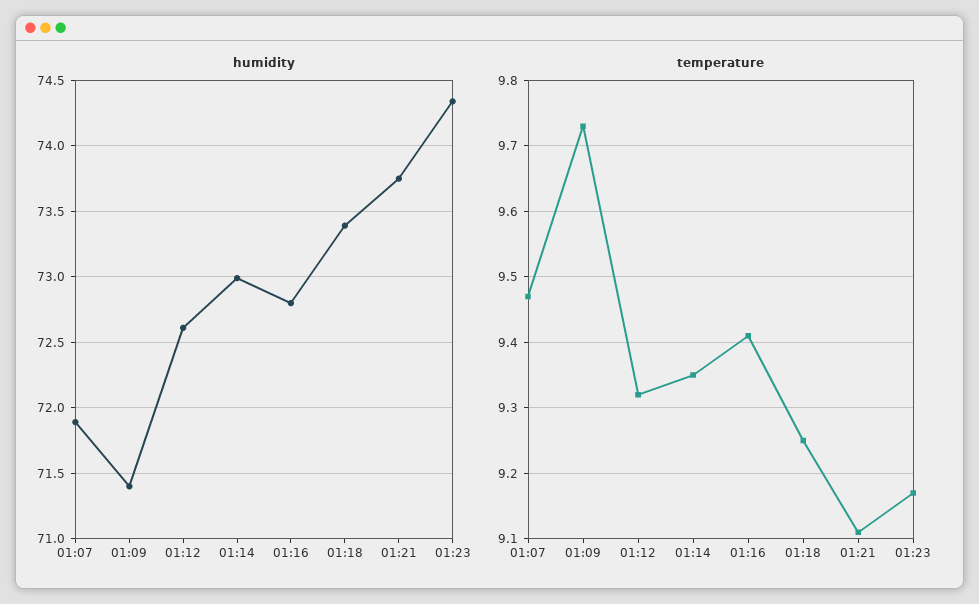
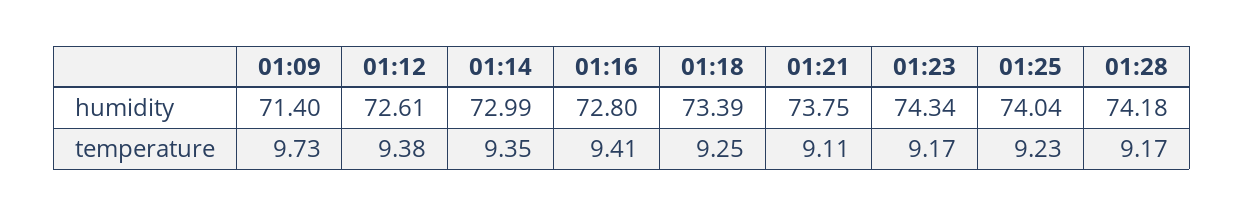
humidity, 01:07: 71.9 -> none
temperature, 01:07: 9.47 -> none
temperature, 01:12: 9.32 -> 9.38
humidity, 01:25: none -> 74.04
humidity, 01:28: none -> 74.18
temperature, 01:25: none -> 9.23
temperature, 01:28: none -> 9.17

